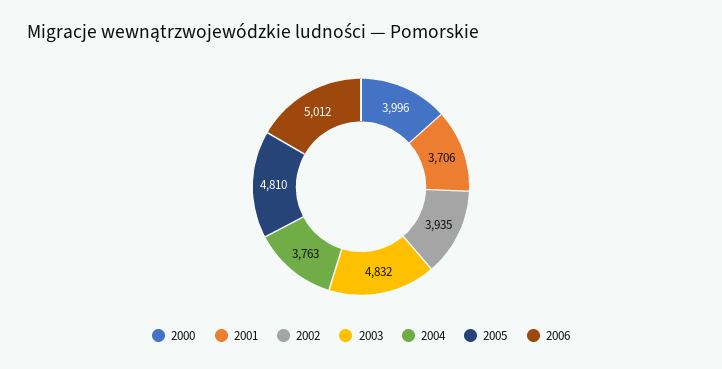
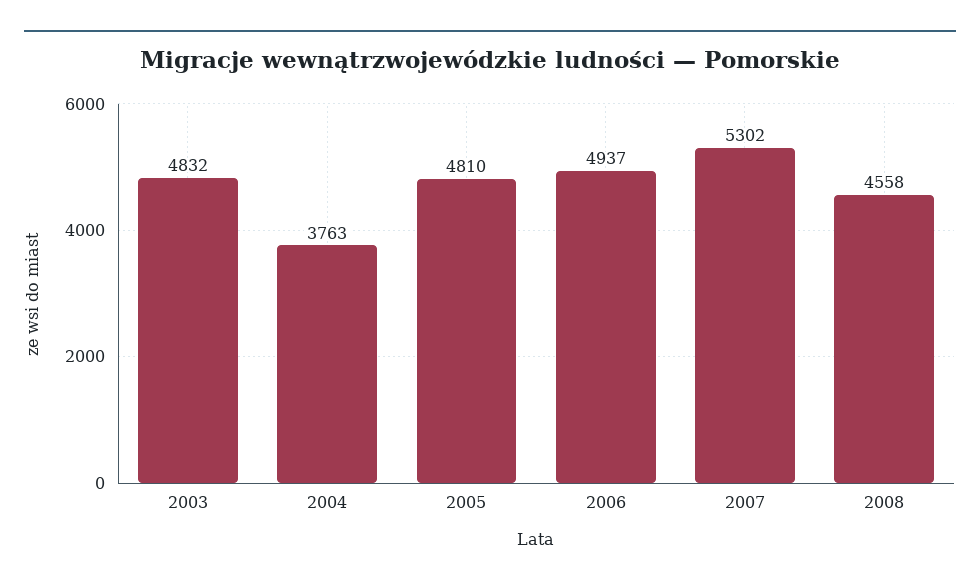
2000: 3996 -> none
2001: 3706 -> none
2002: 3935 -> none
2006: 5012 -> 4937
2007: none -> 5302
2008: none -> 4558

